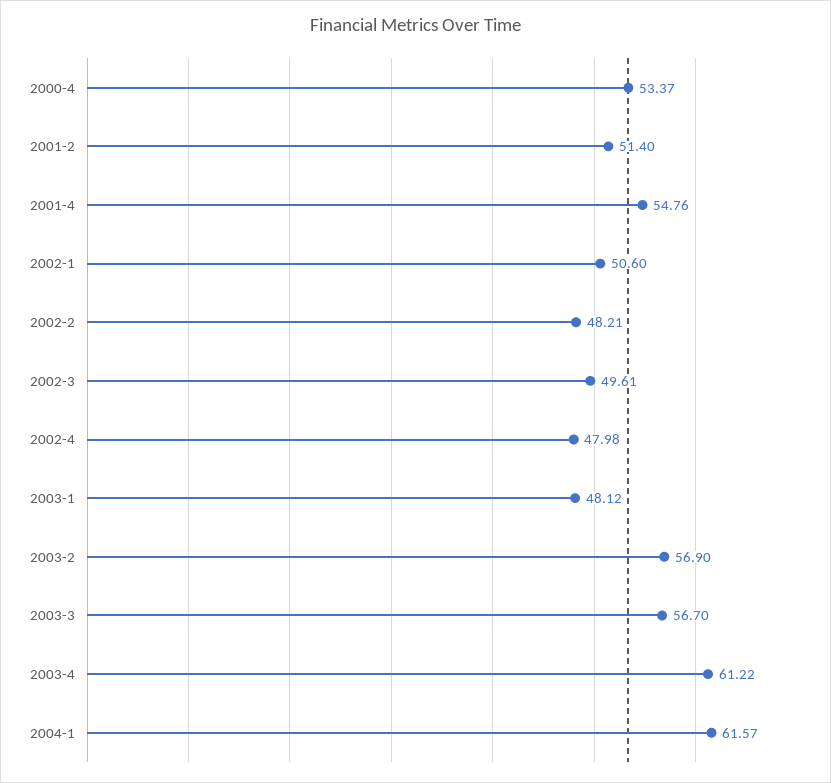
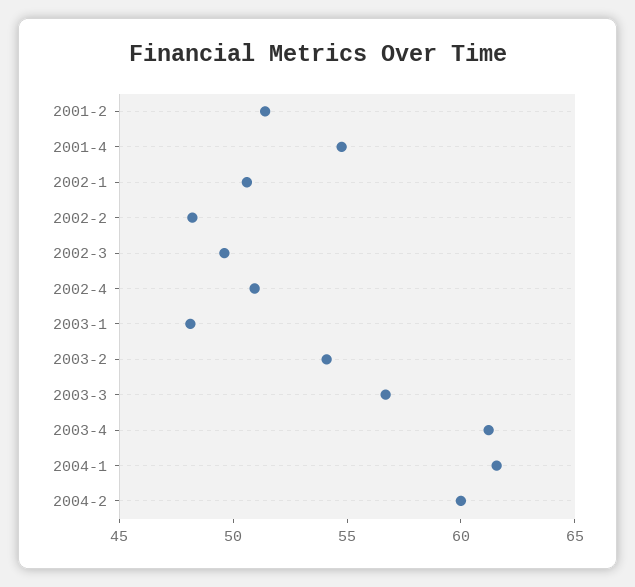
2000-4: 53.37 -> none
2002-4: 47.98 -> 51
2003-2: 56.9 -> 54
2004-2: none -> 60

